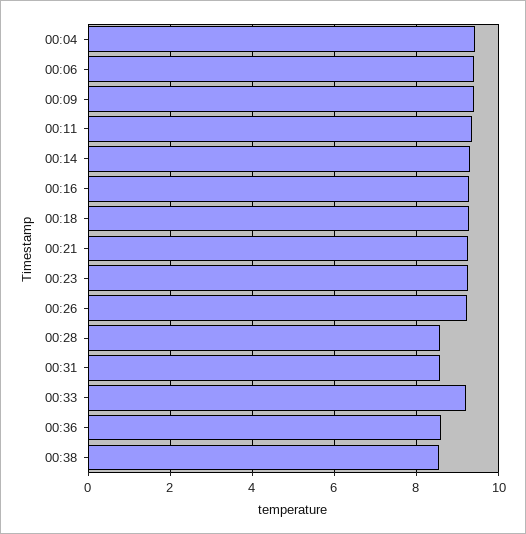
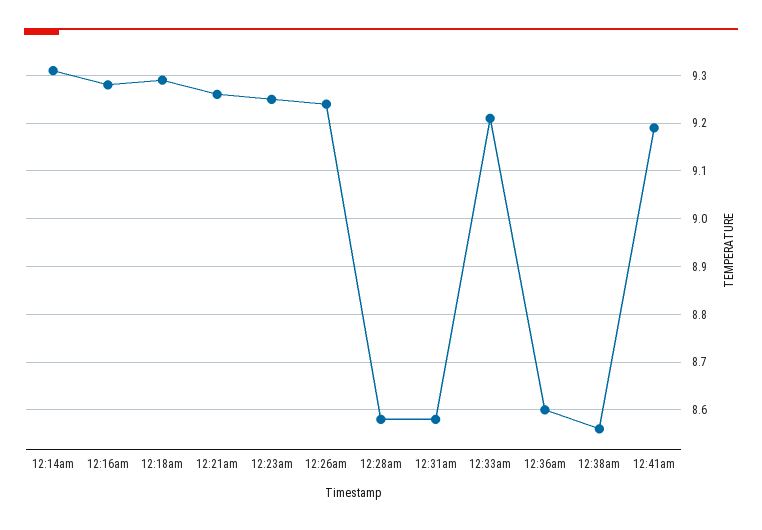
00:04: 9.4 -> none
00:06: 9.4 -> none
00:09: 9.4 -> none
00:11: 9.4 -> none
12:41am: none -> 9.2

